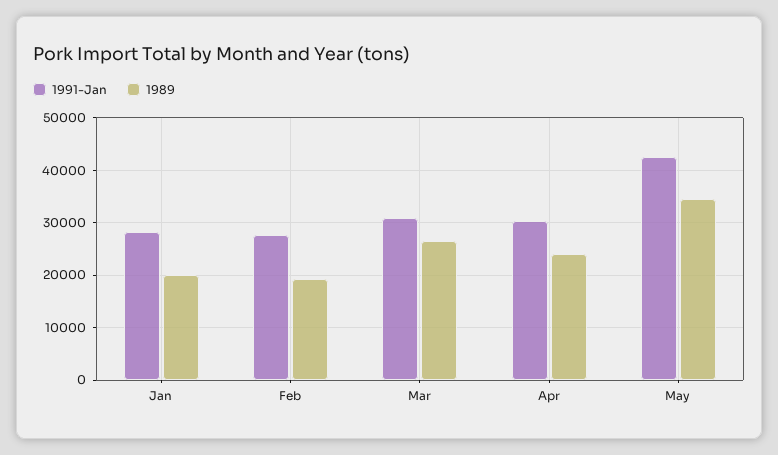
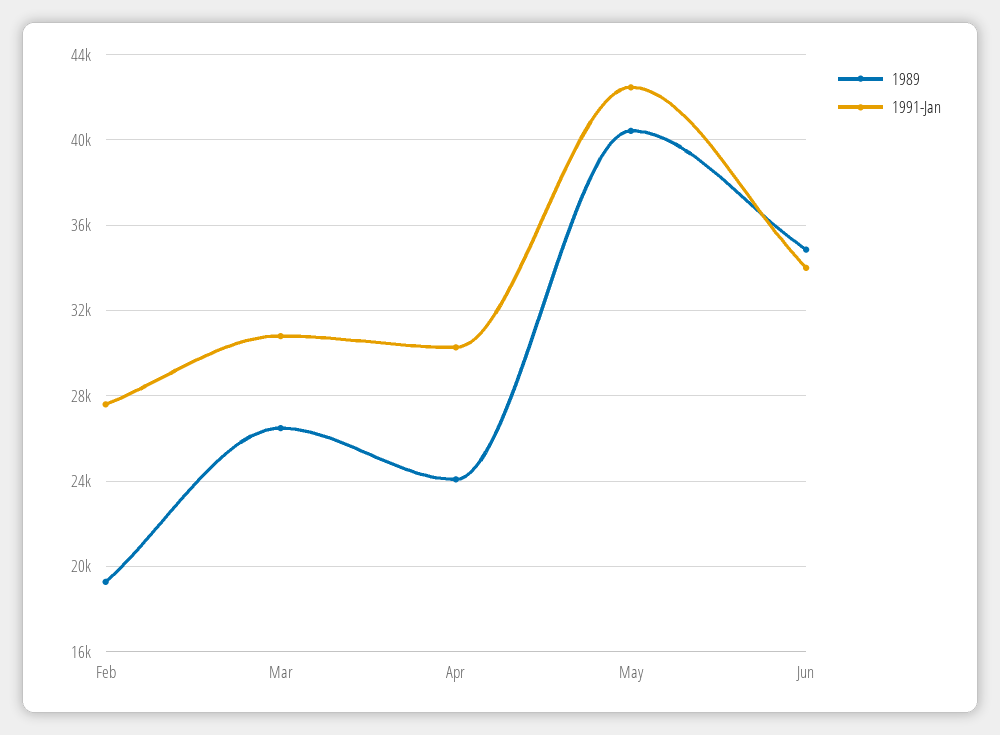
1991-Jan, Jan: 28000 -> none
1989, Jan: 20000 -> none
1989, May: 34000 -> 40500
1989, Jun: none -> 35000
1991-Jan, Jun: none -> 34000

